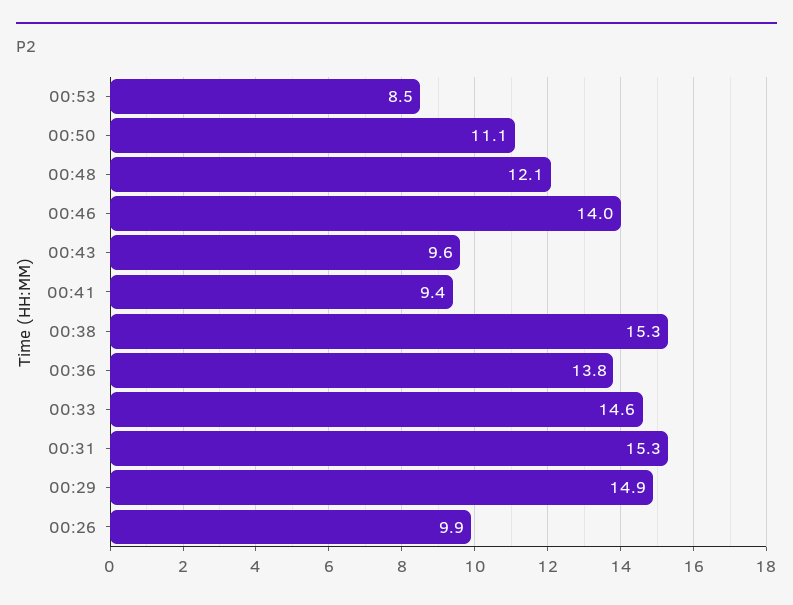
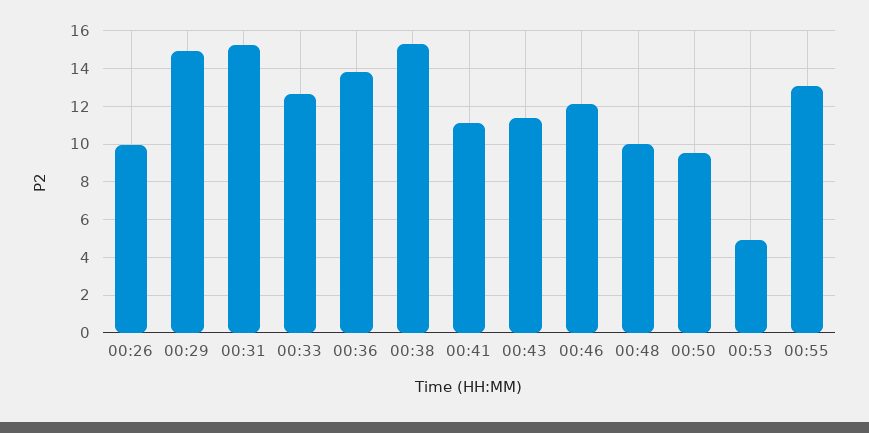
00:53: 8.5 -> 5
00:50: 11.1 -> 9.5
00:48: 12.1 -> 10
00:46: 14 -> 12
00:43: 9.6 -> 11.5
00:41: 9.4 -> 11
00:33: 14.6 -> 12.5
00:55: none -> 13

